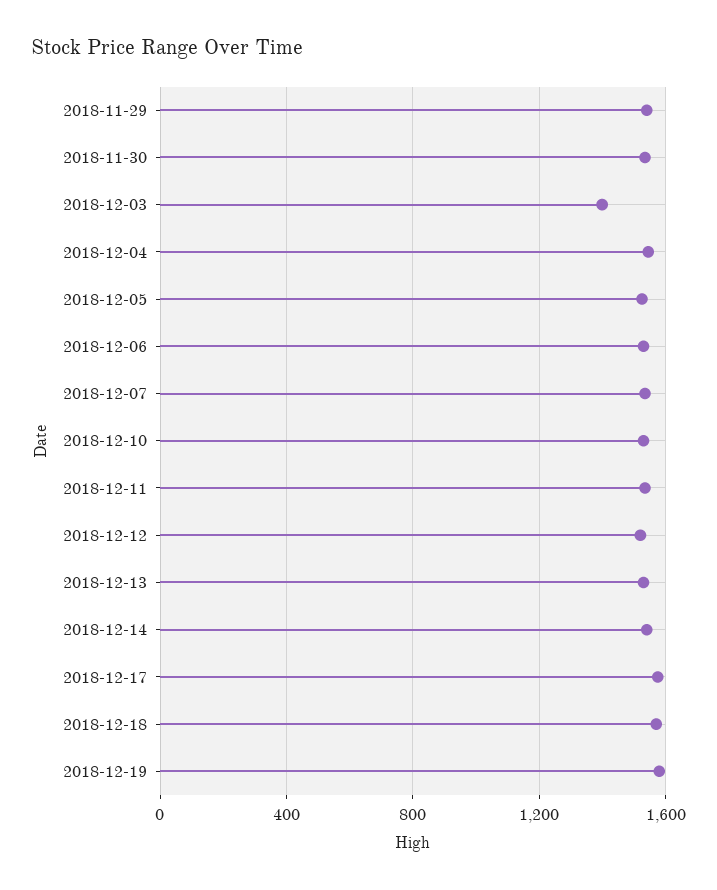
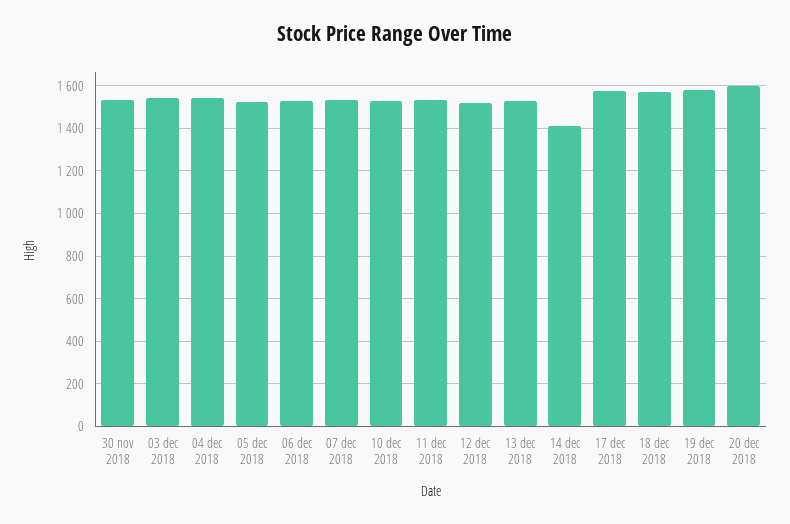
2018-11-29: 1550 -> none
2018-12-03: 1400 -> 1550
2018-12-14: 1550 -> 1400
20 dec 2018: none -> 1600

